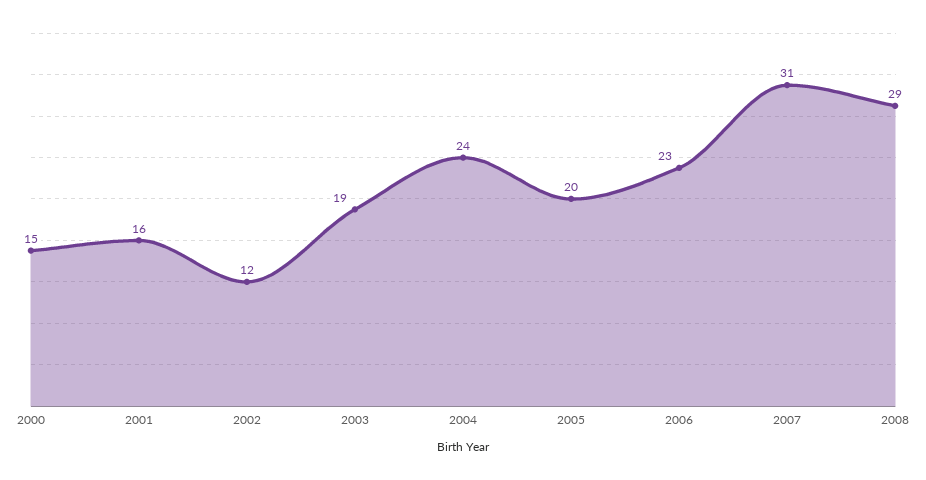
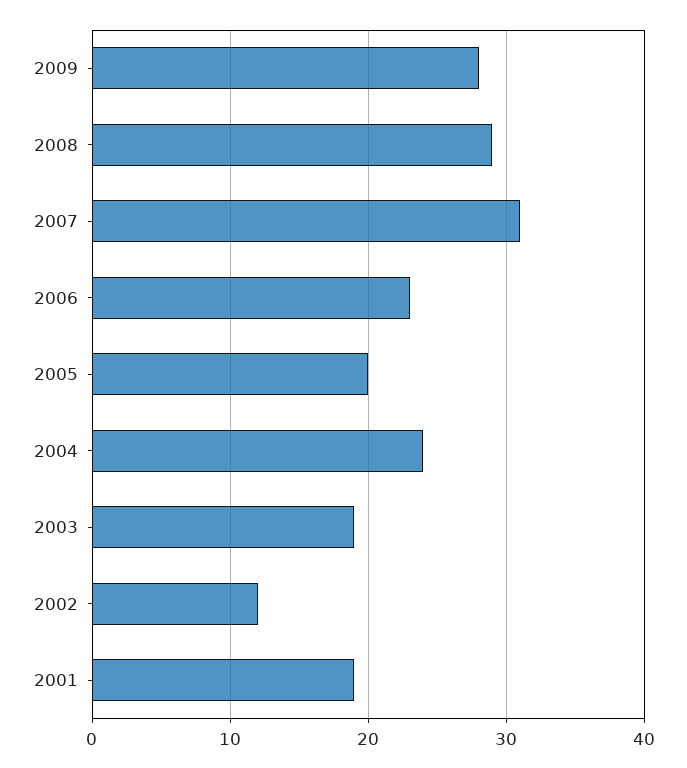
2000: 15 -> none
2001: 16 -> 19
2009: none -> 28

